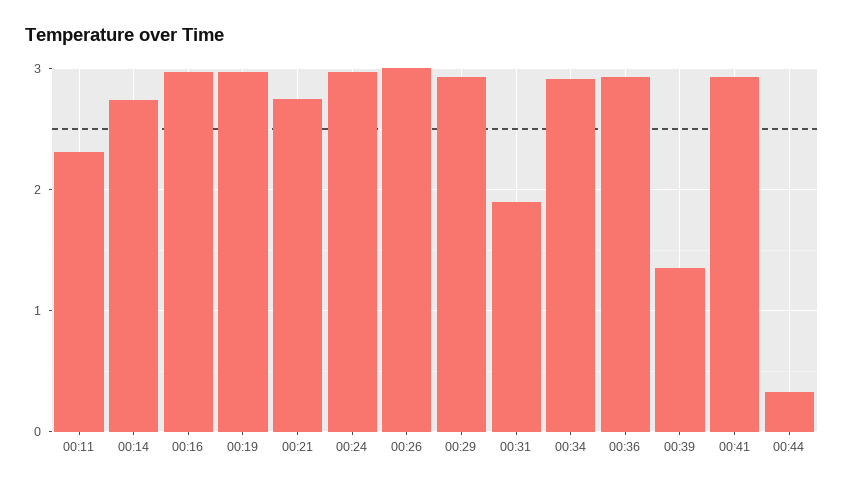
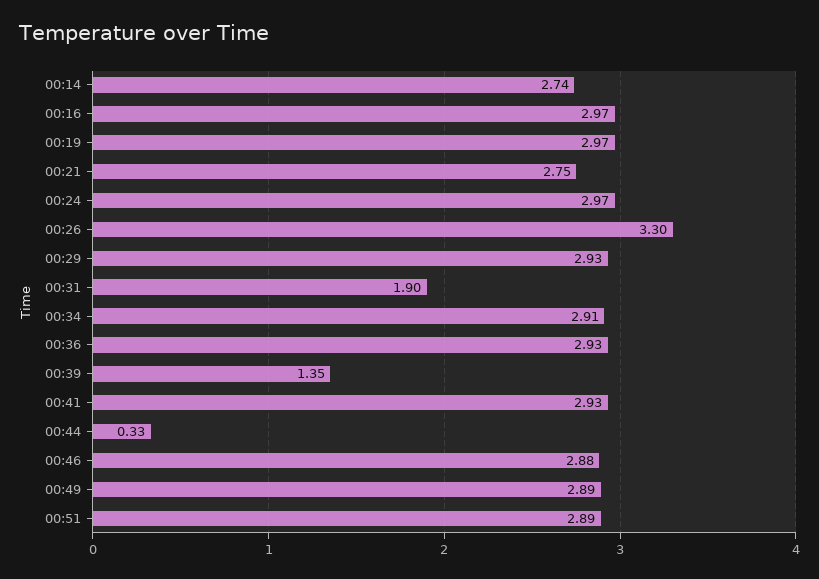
00:11: 2.3 -> none
00:26: 3 -> 3.3
00:46: none -> 2.88
00:49: none -> 2.89
00:51: none -> 2.89

